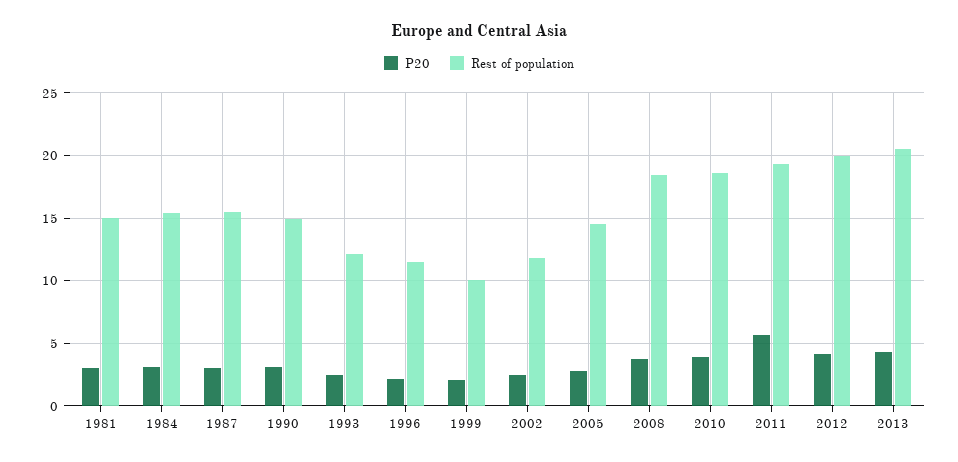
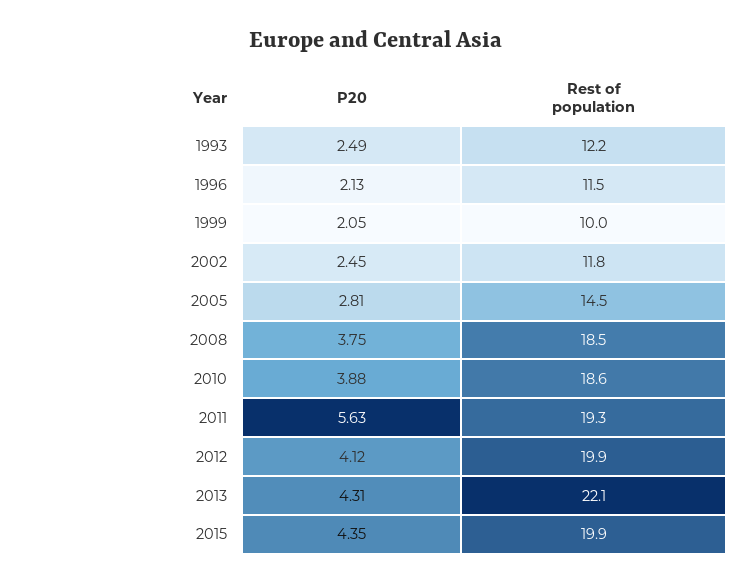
P20, 1981: 3 -> none
Rest of population, 1981: 15 -> none
P20, 1984: 3 -> none
Rest of population, 1984: 15.5 -> none
P20, 1987: 3 -> none
Rest of population, 1987: 15.5 -> none
P20, 1990: 3 -> none
Rest of population, 1990: 15 -> none
Rest of population, 2013: 20.5 -> 22.1
P20, 2015: none -> 4.35
Rest of population, 2015: none -> 19.9

